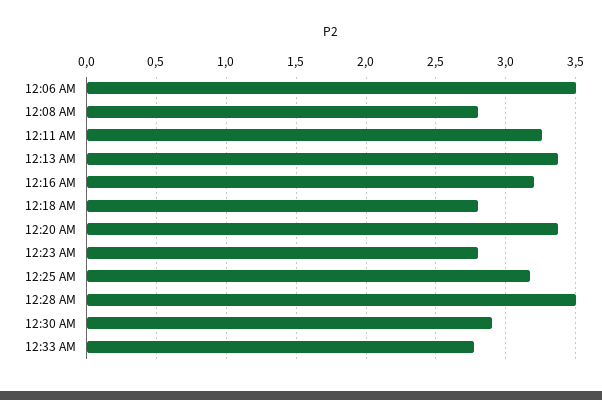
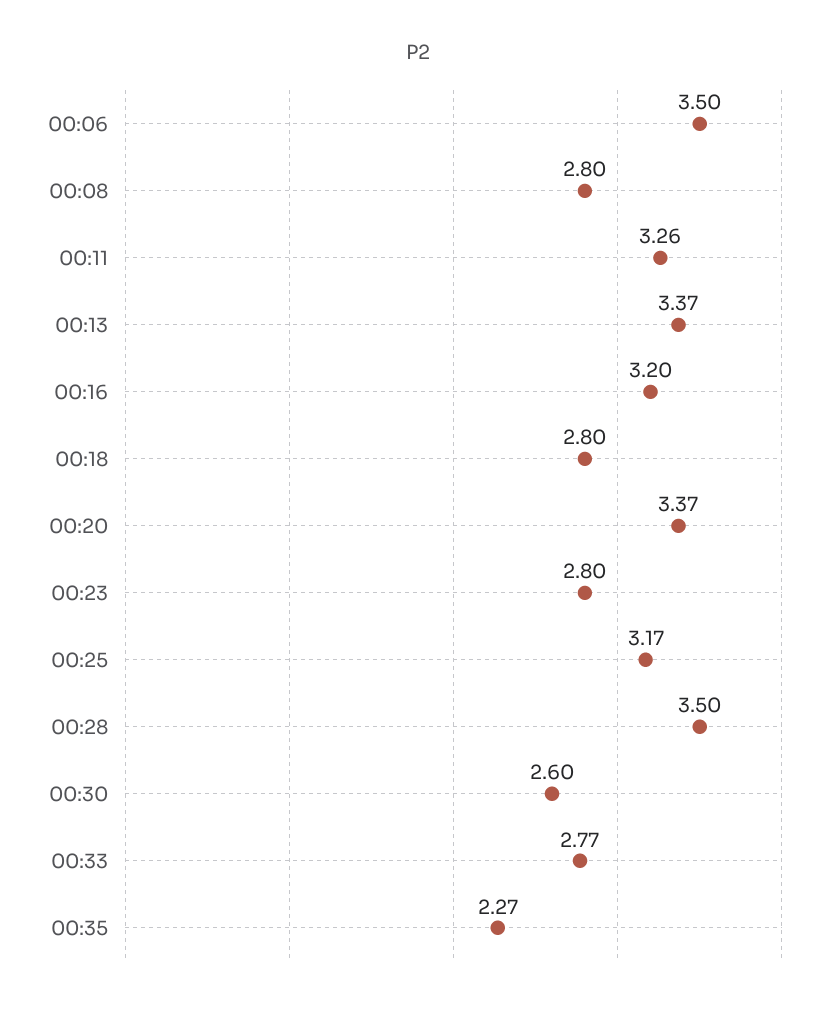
12:30 AM: 2.9 -> 2.6
00:35: none -> 2.27

